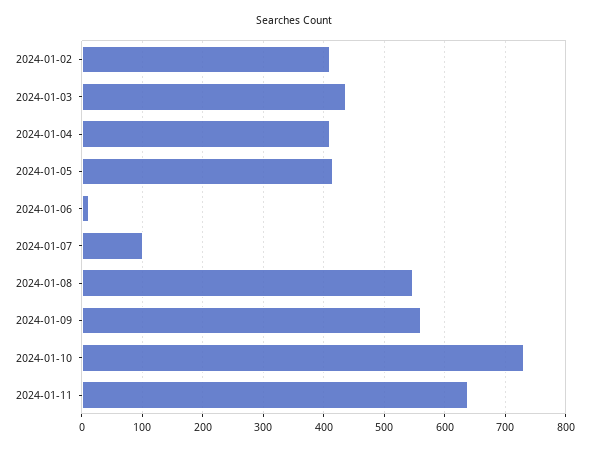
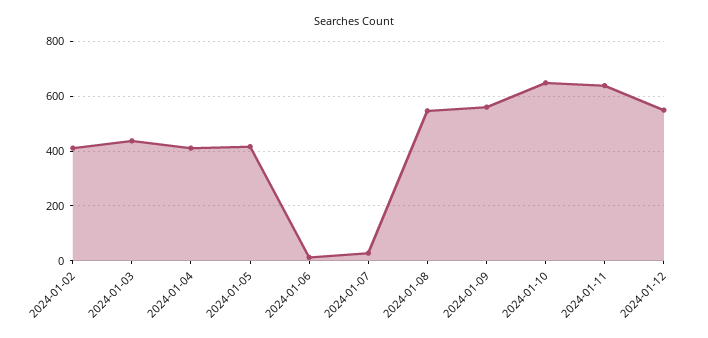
2024-01-07: 100 -> 25
2024-01-10: 730 -> 650
2024-01-12: none -> 550

